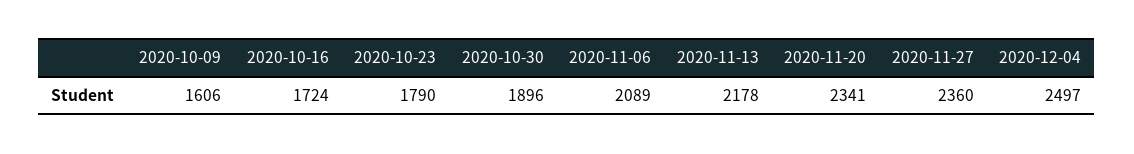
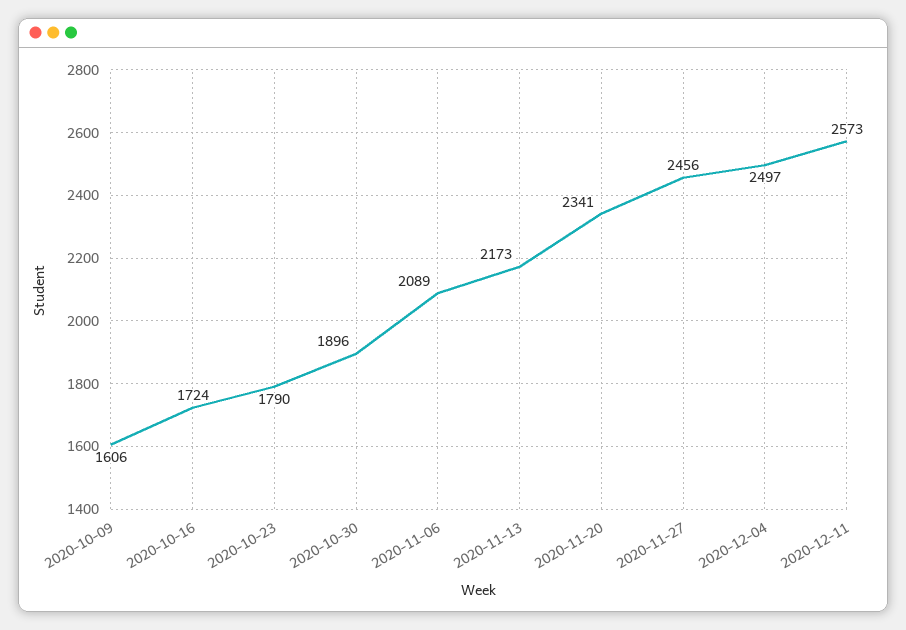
2020-11-13: 2178 -> 2173
2020-11-27: 2360 -> 2456
2020-12-11: none -> 2573

